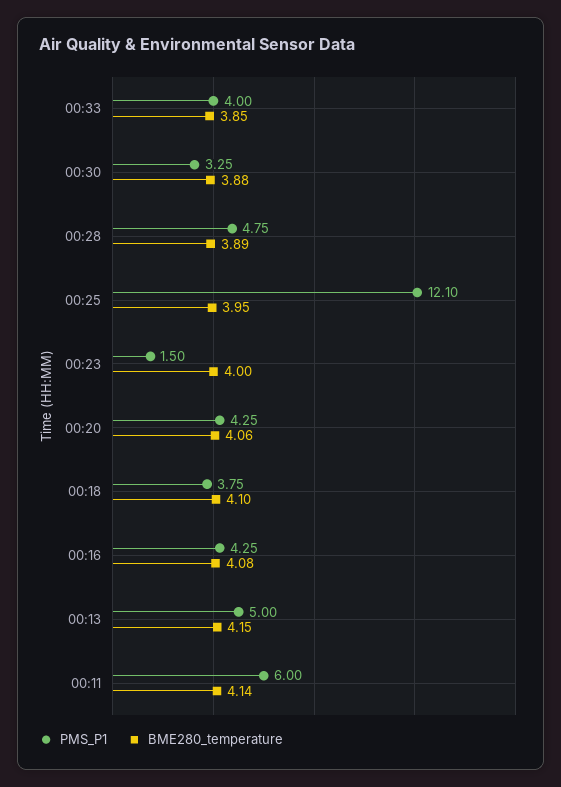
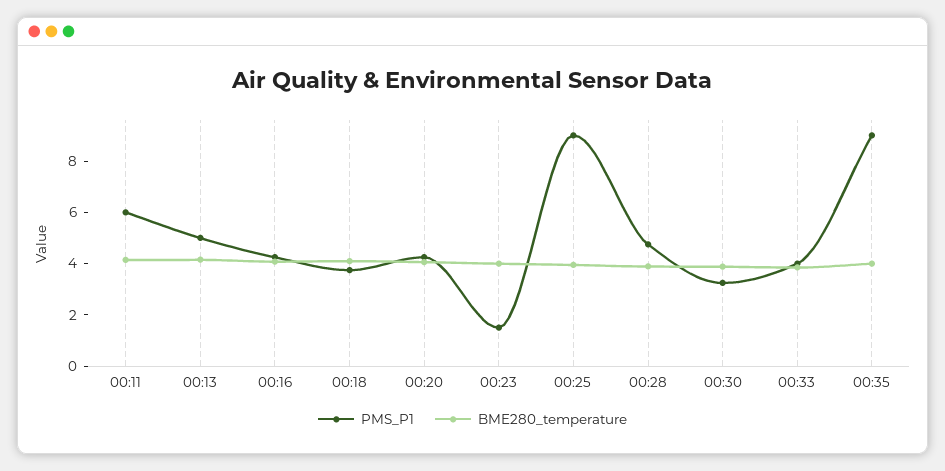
PMS_P1, 00:25: 12.1 -> 9
PMS_P1, 00:35: none -> 9
BME280_temperature, 00:35: none -> 4

